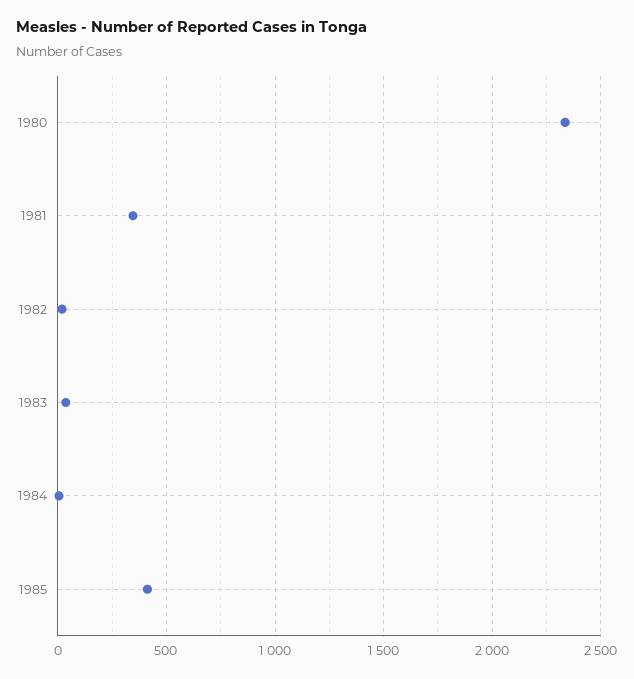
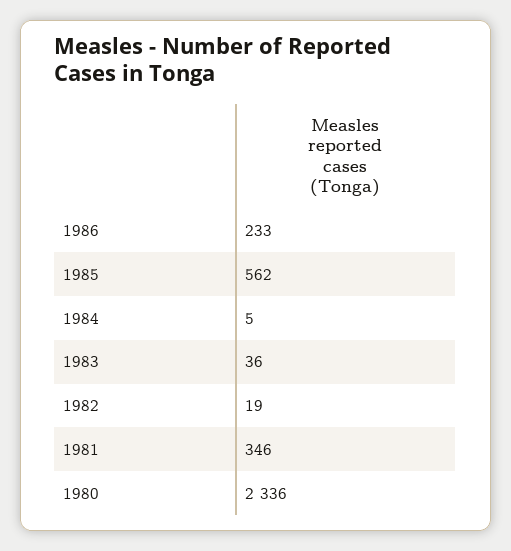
1985: 400 -> 562
1986: none -> 233

